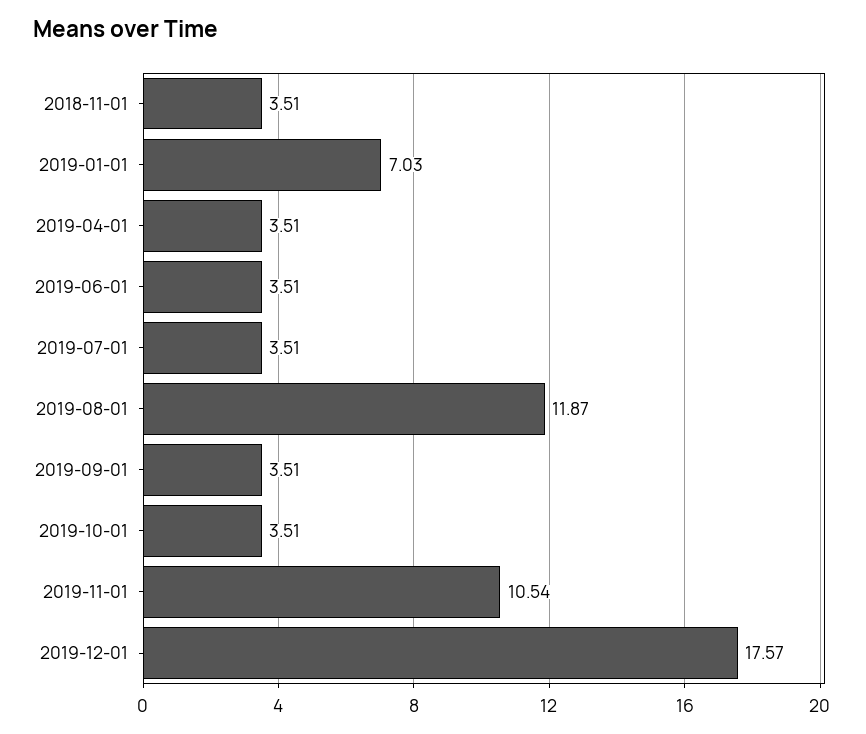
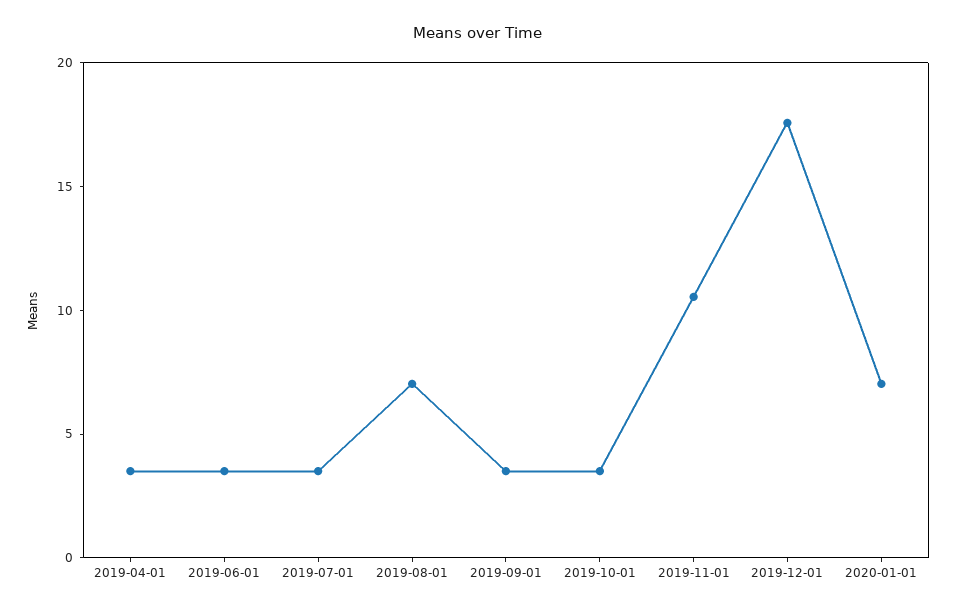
2018-11-01: 3.51 -> none
2019-01-01: 7.03 -> none
2019-08-01: 11.87 -> 7
2020-01-01: none -> 7

